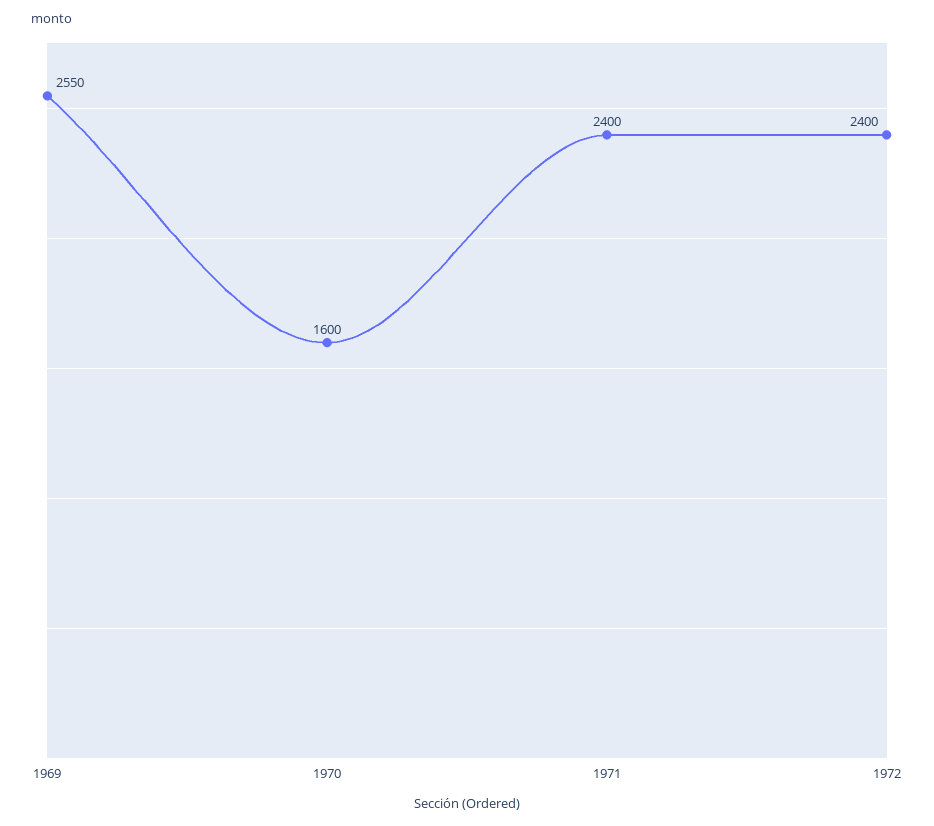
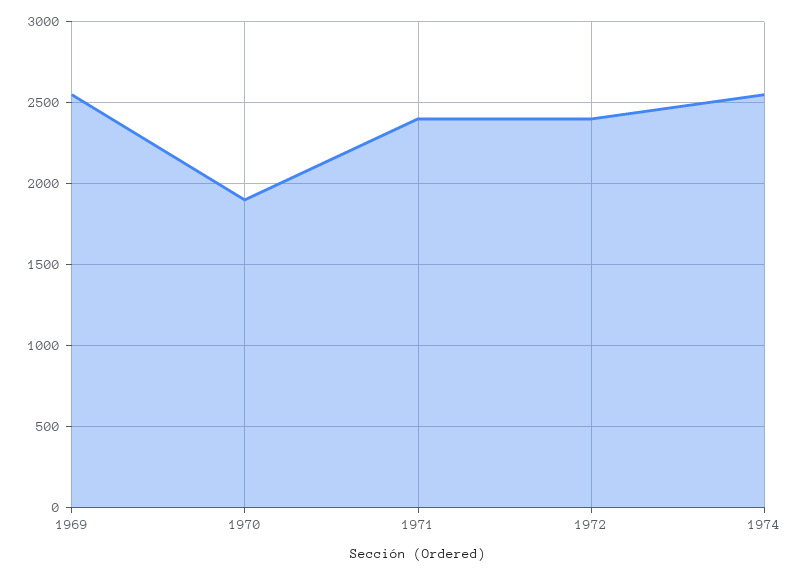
1970: 1600 -> 1900
1974: none -> 2550

